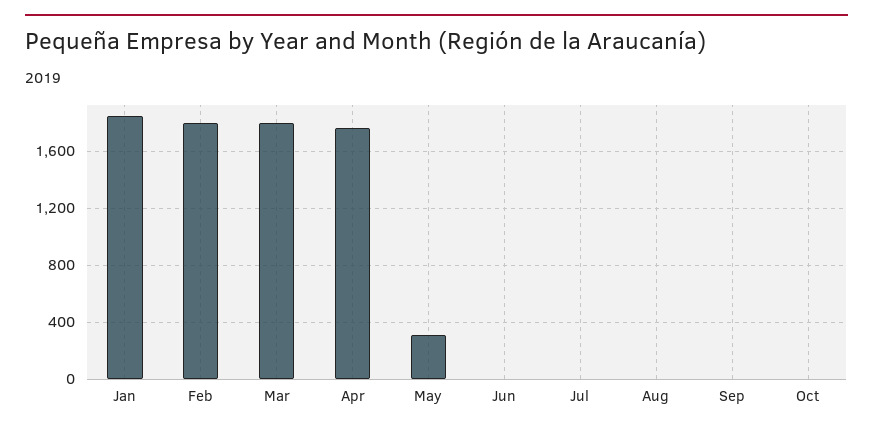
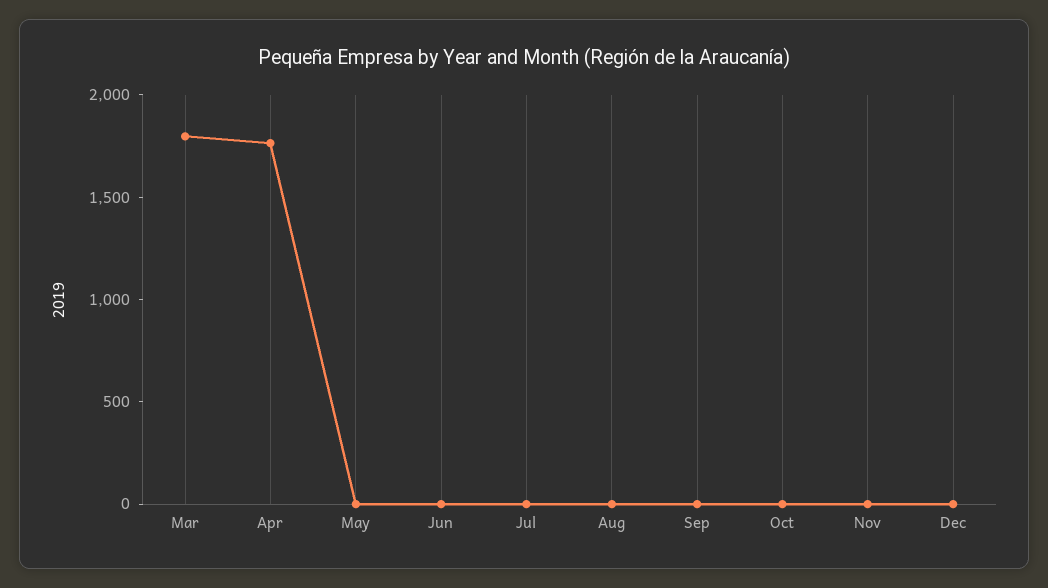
Jan: 1850 -> none
Feb: 1800 -> none
May: 300 -> 0
Nov: none -> 0
Dec: none -> 0

